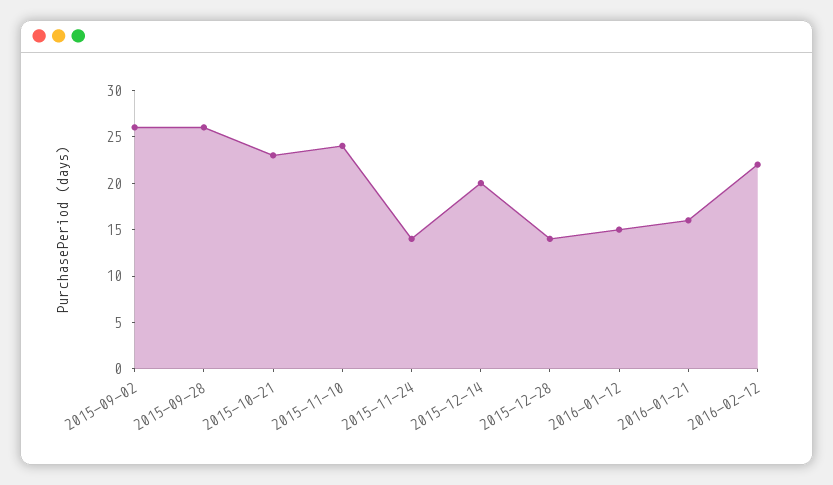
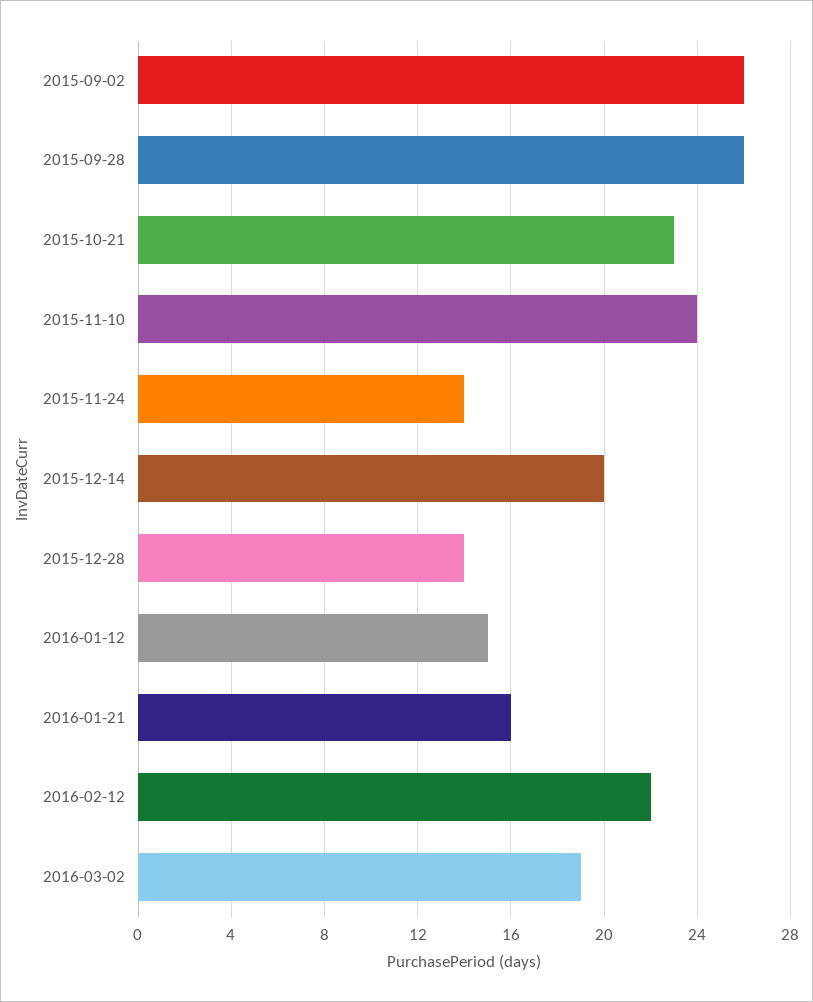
2016-03-02: none -> 19

